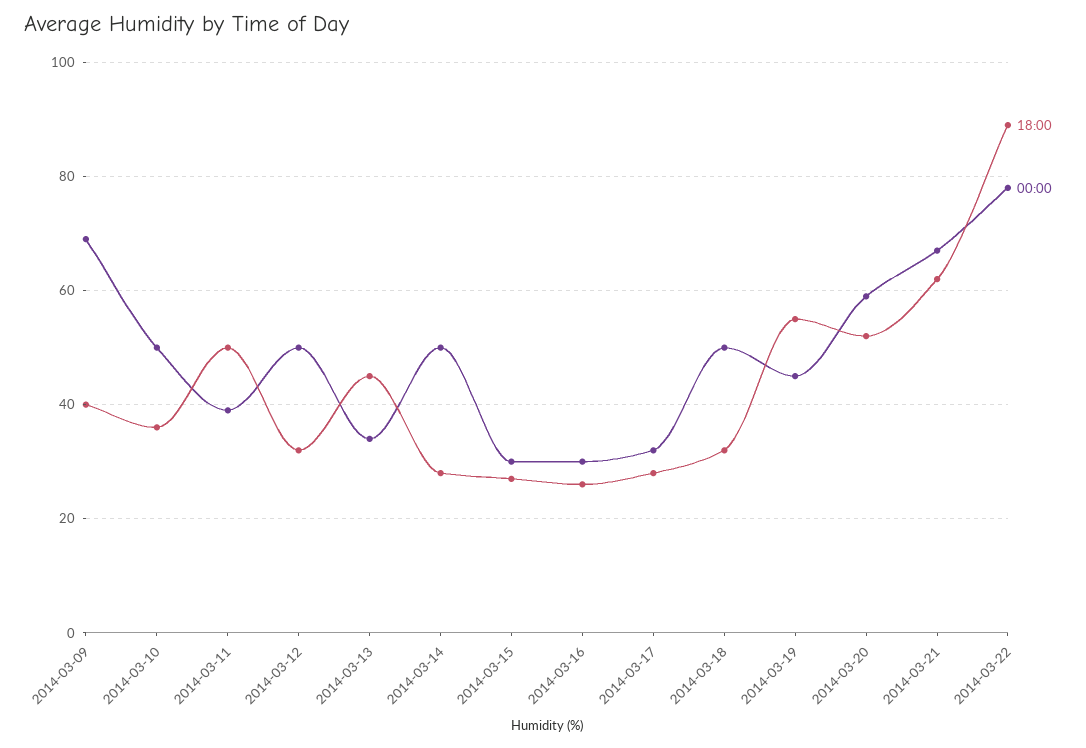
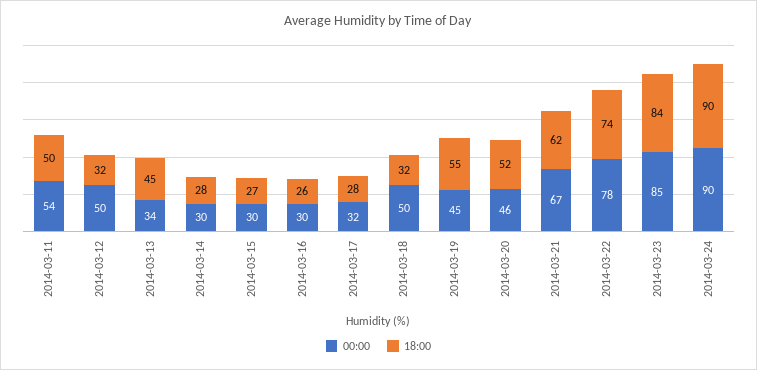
18:00, 2014-03-09: 40 -> none
00:00, 2014-03-09: 70 -> none
18:00, 2014-03-10: 35 -> none
00:00, 2014-03-10: 50 -> none
00:00, 2014-03-11: 40 -> 54
00:00, 2014-03-14: 50 -> 30
00:00, 2014-03-20: 60 -> 46
18:00, 2014-03-22: 90 -> 74
00:00, 2014-03-23: none -> 85
18:00, 2014-03-23: none -> 84
00:00, 2014-03-24: none -> 90
18:00, 2014-03-24: none -> 90

